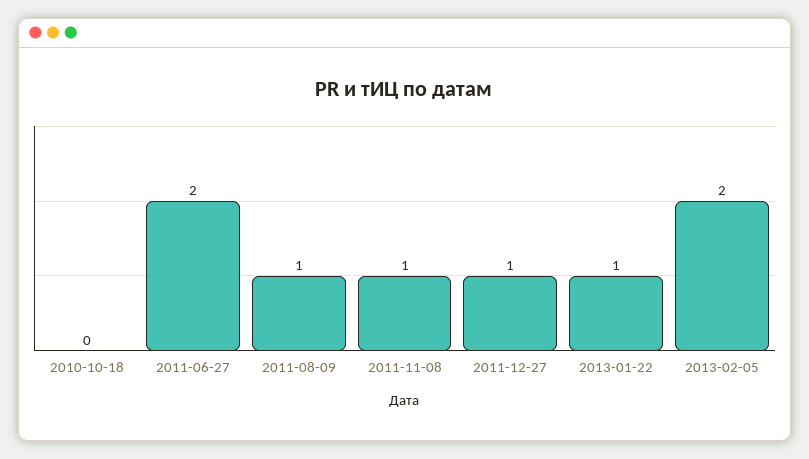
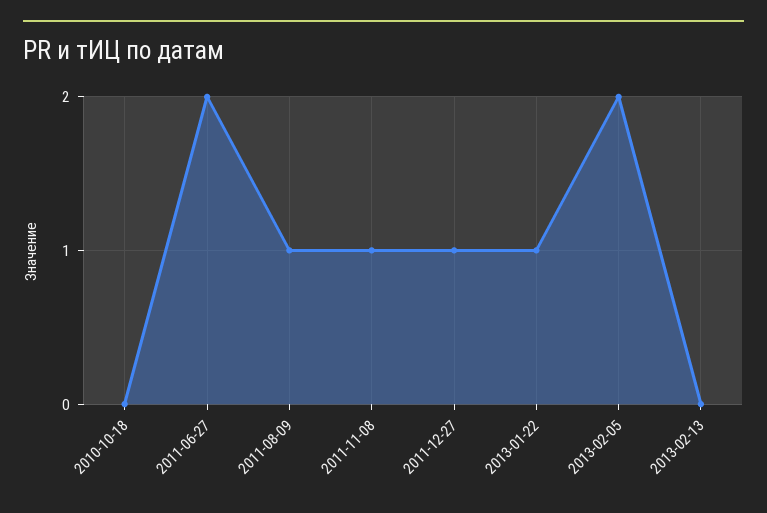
2013-02-13: none -> 0

